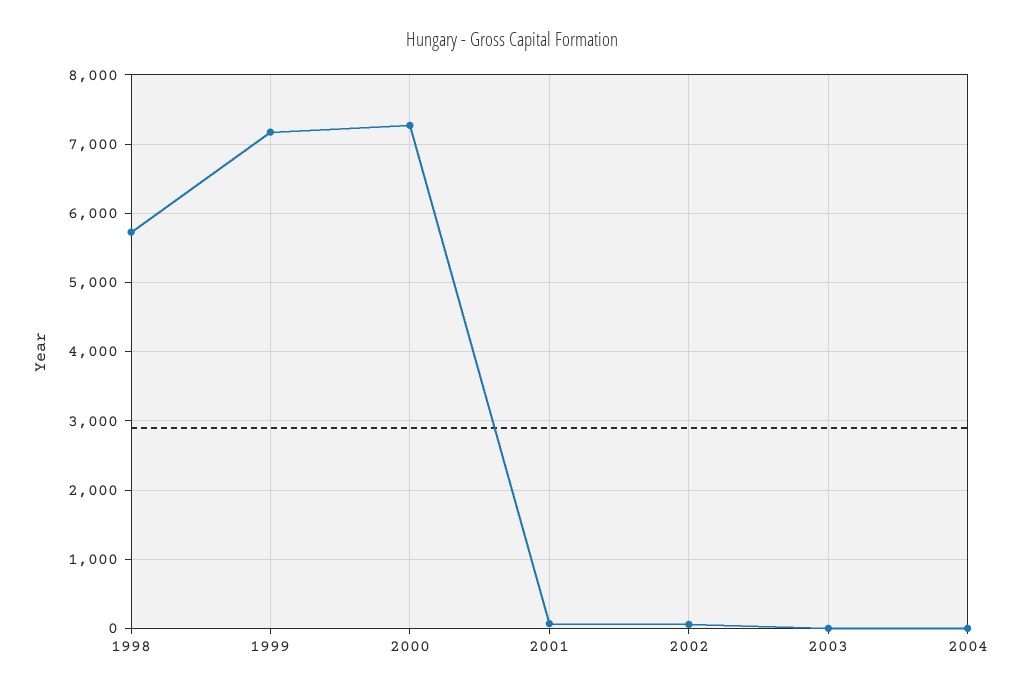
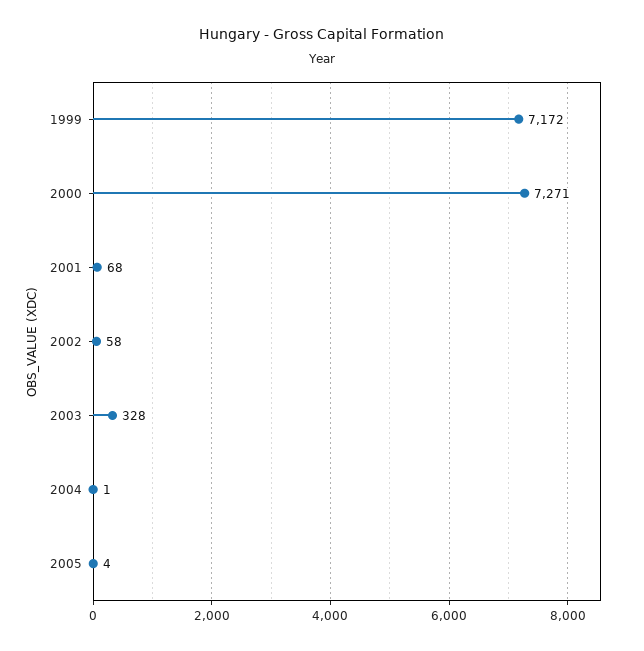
1998: 5700 -> none
2003: 0 -> 328
2005: none -> 4

